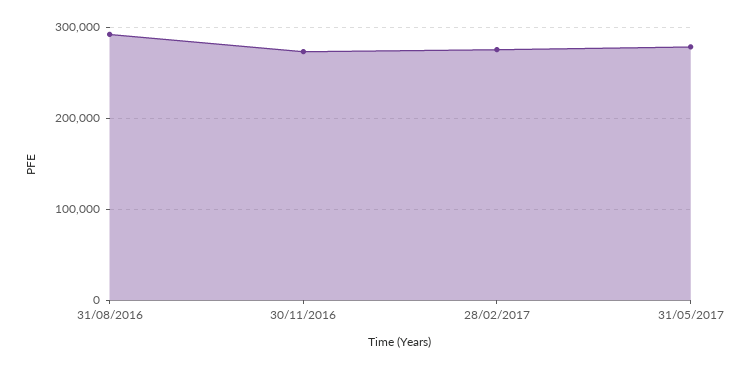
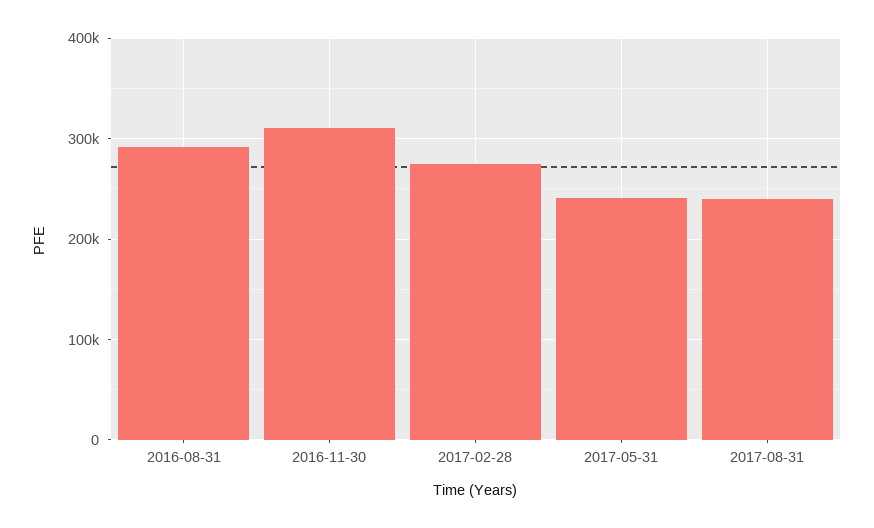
30/11/2016: 270000 -> 310000
31/05/2017: 280000 -> 240000
2017-08-31: none -> 240000

